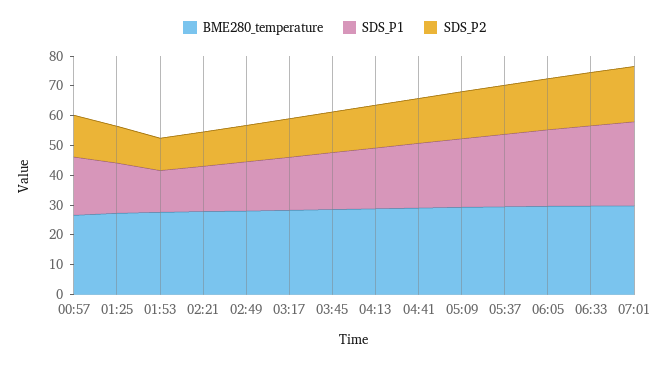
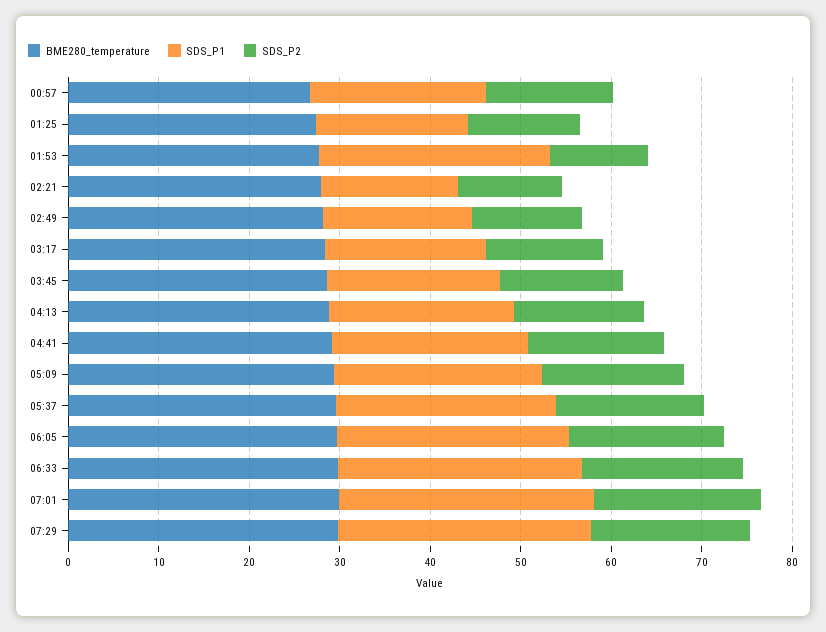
SDS_P1, 01:53: 15 -> 26
BME280_temperature, 07:29: none -> 30
SDS_P1, 07:29: none -> 28
SDS_P2, 07:29: none -> 18

